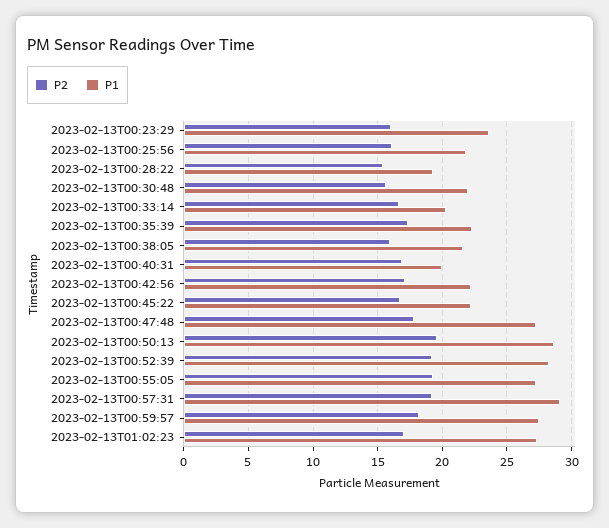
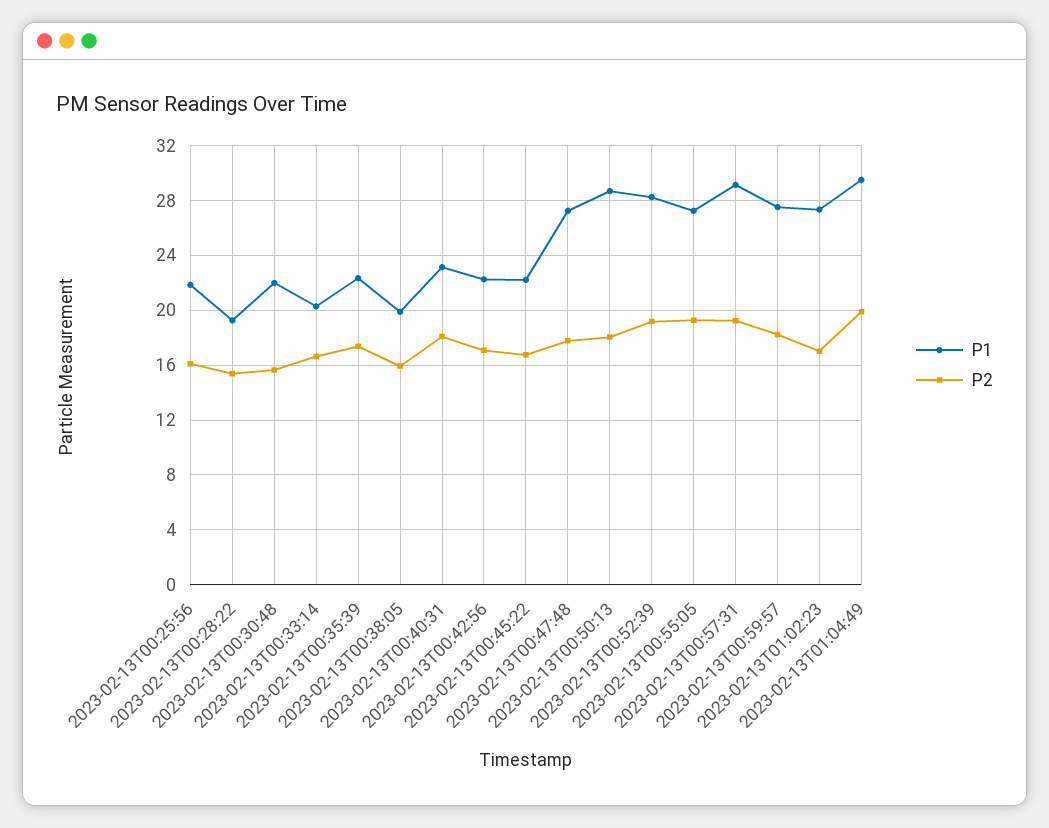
P2, 2023-02-13T00:23:29: 16 -> none
P1, 2023-02-13T00:23:29: 23.5 -> none
P1, 2023-02-13T00:38:05: 21.5 -> 20
P2, 2023-02-13T00:40:31: 17 -> 18
P1, 2023-02-13T00:40:31: 20 -> 23
P2, 2023-02-13T00:50:13: 19.5 -> 18
P1, 2023-02-13T01:04:49: none -> 29.5
P2, 2023-02-13T01:04:49: none -> 20

